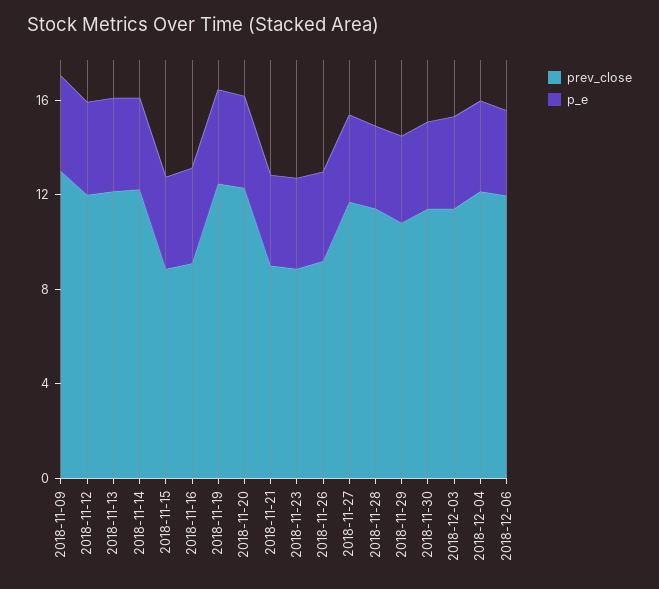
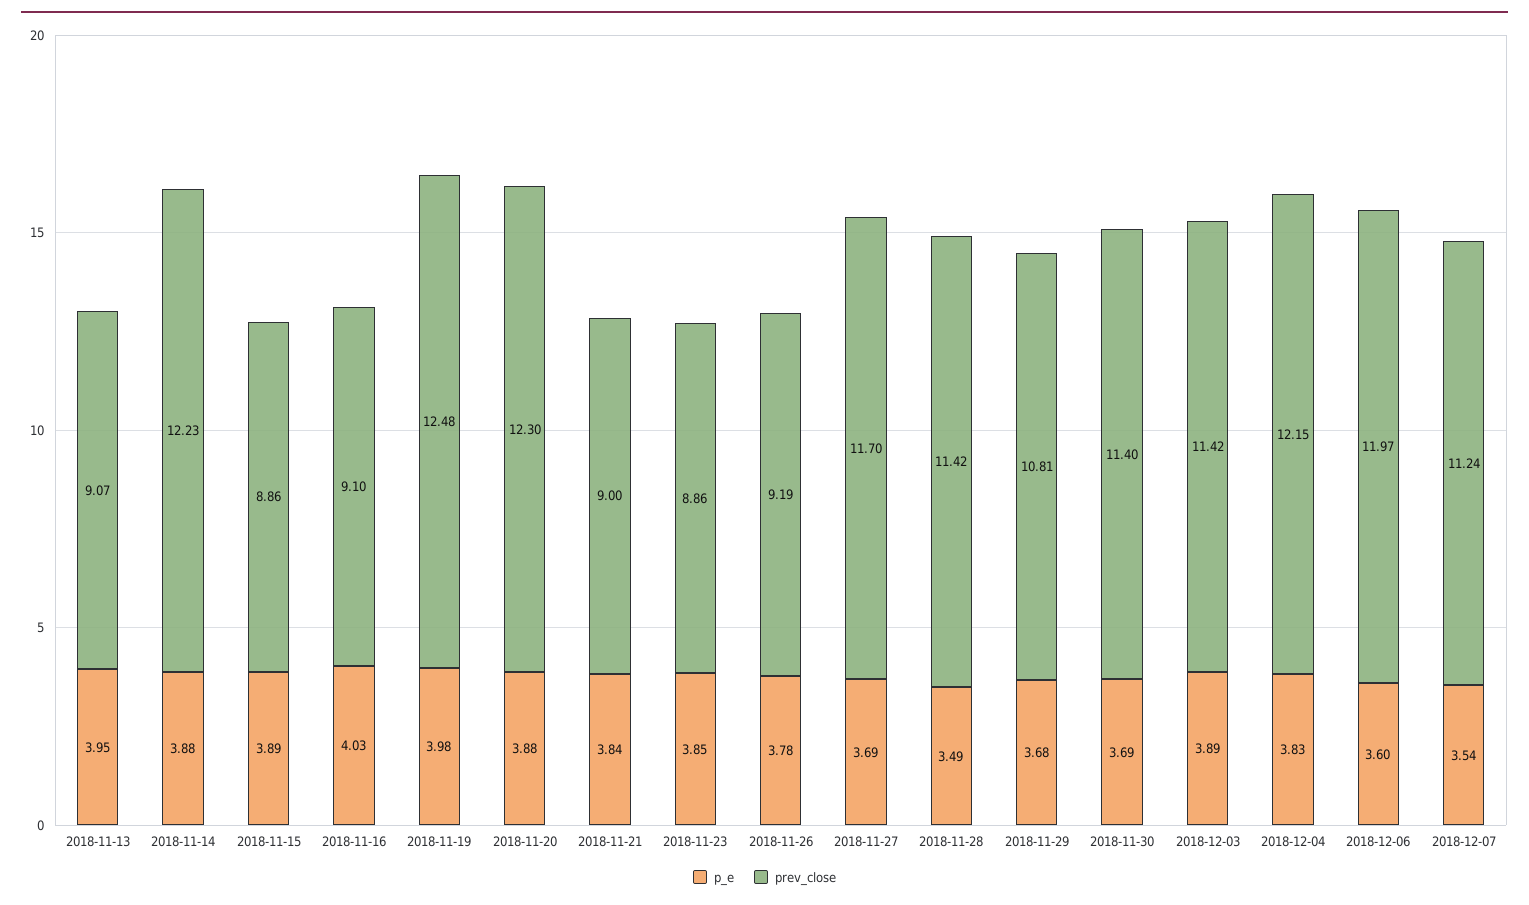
prev_close, 2018-11-09: 13 -> none
p_e, 2018-11-09: 4 -> none
prev_close, 2018-11-12: 12 -> none
p_e, 2018-11-12: 4 -> none
prev_close, 2018-11-13: 12 -> 9.07
p_e, 2018-12-07: none -> 3.54
prev_close, 2018-12-07: none -> 11.24

